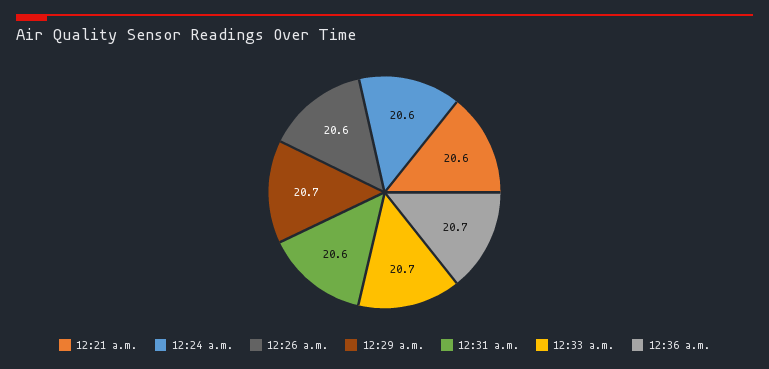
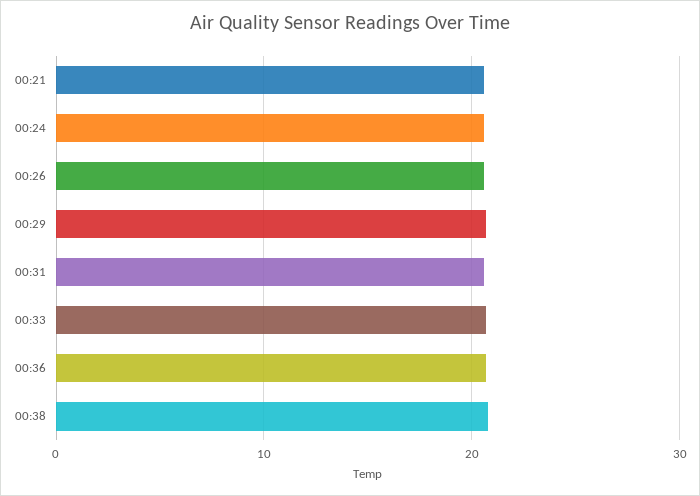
00:38: none -> 21

